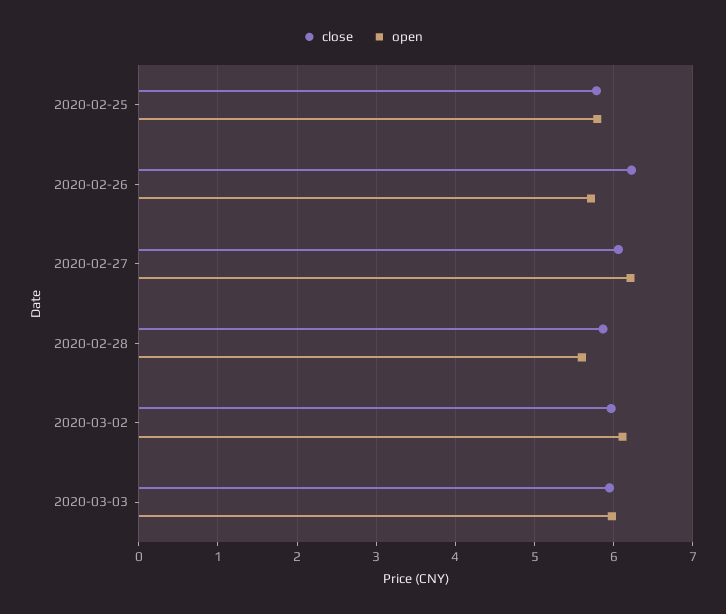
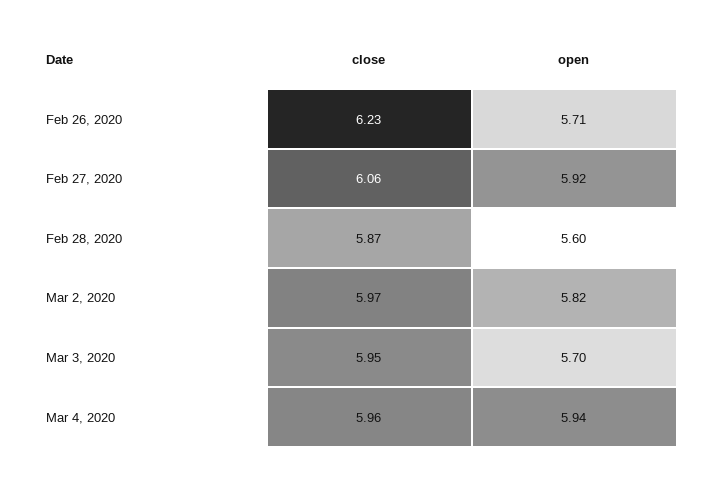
close, 2020-02-25: 5.8 -> none
open, 2020-02-25: 5.8 -> none
open, 2020-02-27: 6.2 -> 5.92
open, 2020-03-02: 6.1 -> 5.82
open, 2020-03-03: 6 -> 5.7
close, Mar 4, 2020: none -> 5.96
open, Mar 4, 2020: none -> 5.94

